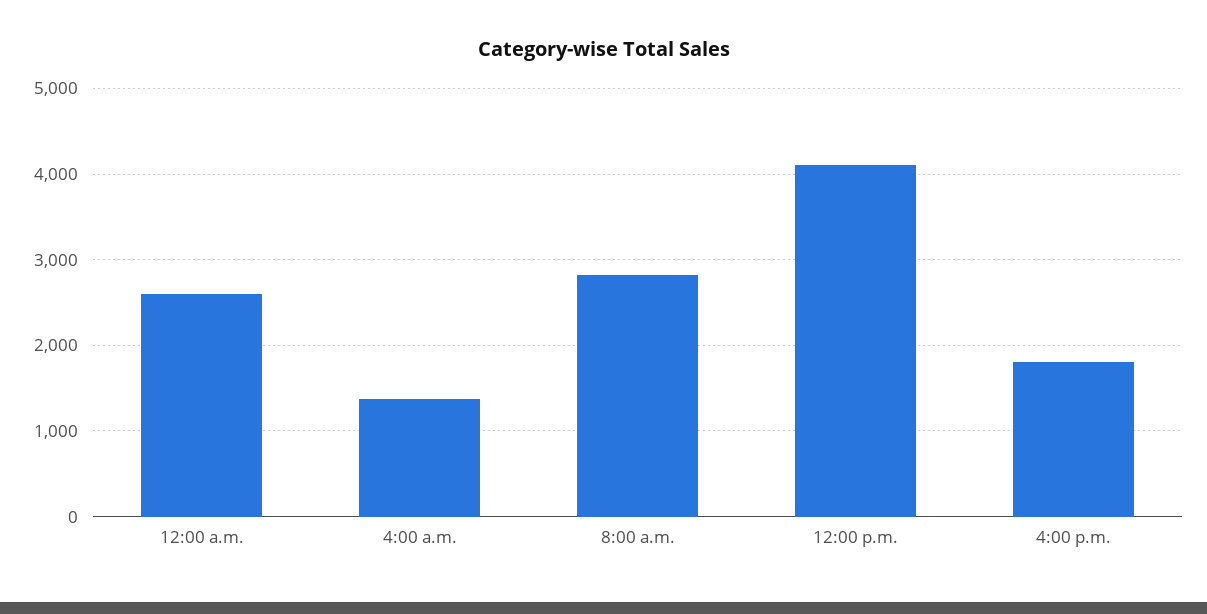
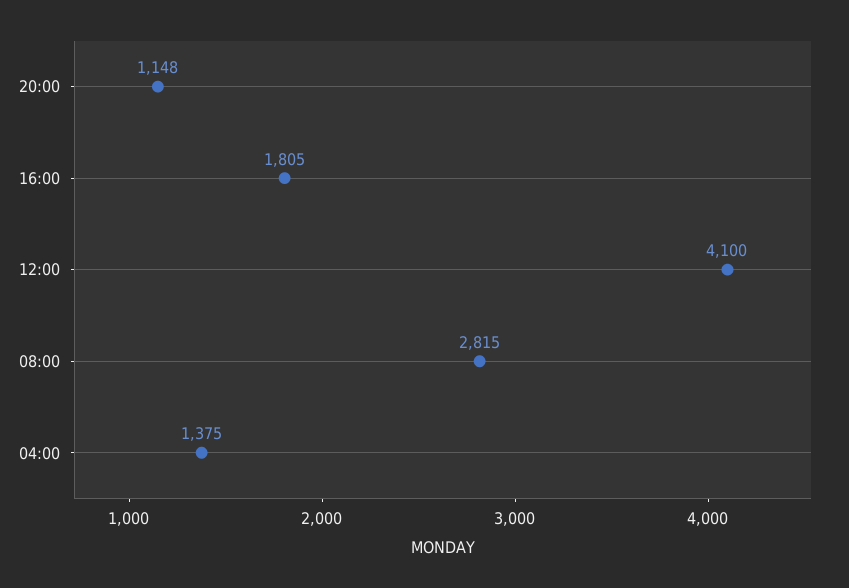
12:00 a.m.: 2600 -> none
20:00: none -> 1148

